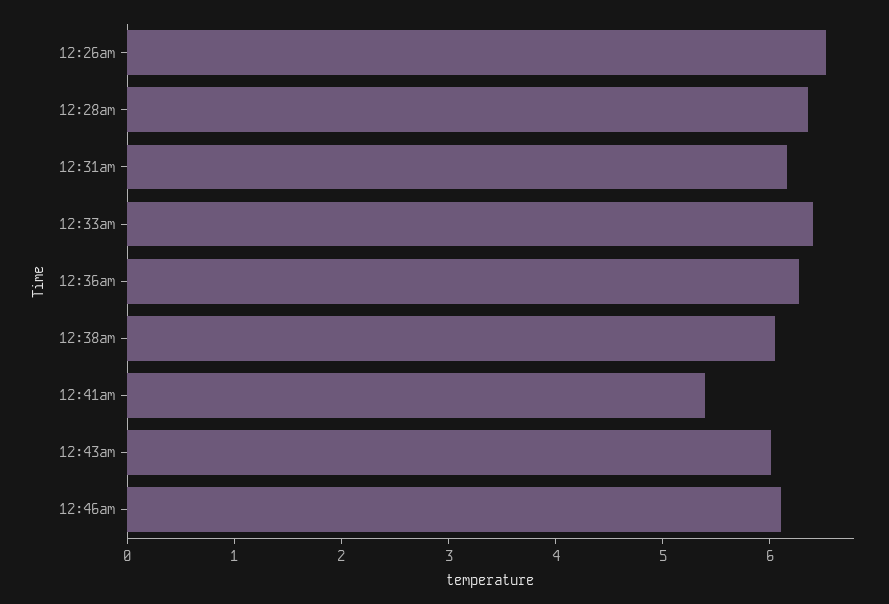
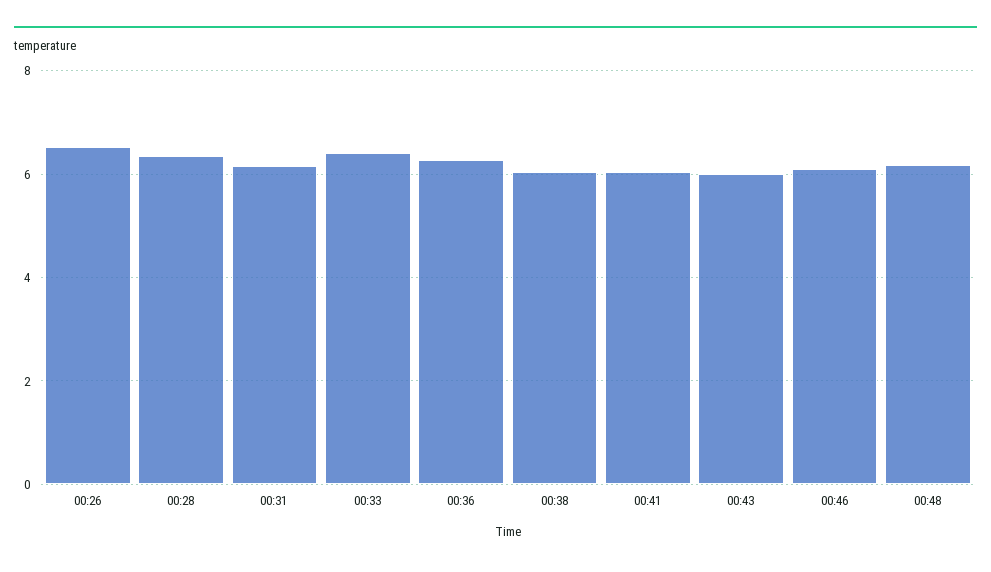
12:41am: 5.4 -> 6
00:48: none -> 6.2

